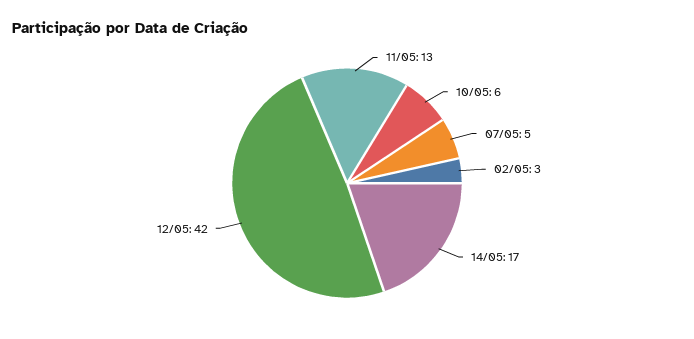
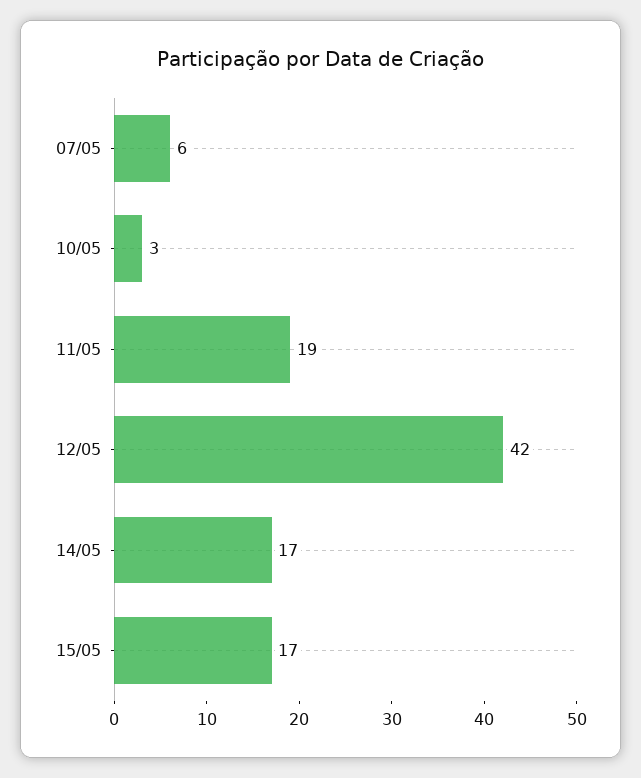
11/05: 13 -> 19
10/05: 6 -> 3
07/05: 5 -> 6
02/05: 3 -> none
15/05: none -> 17

